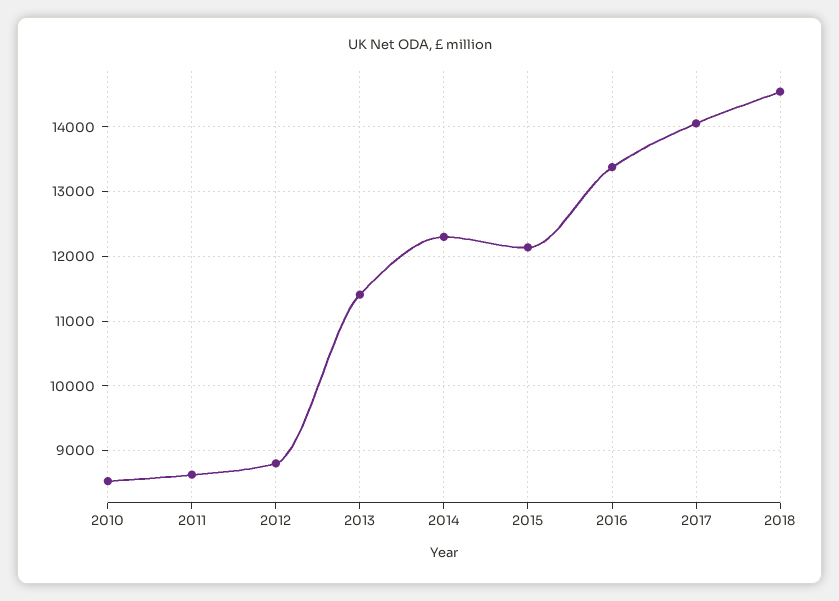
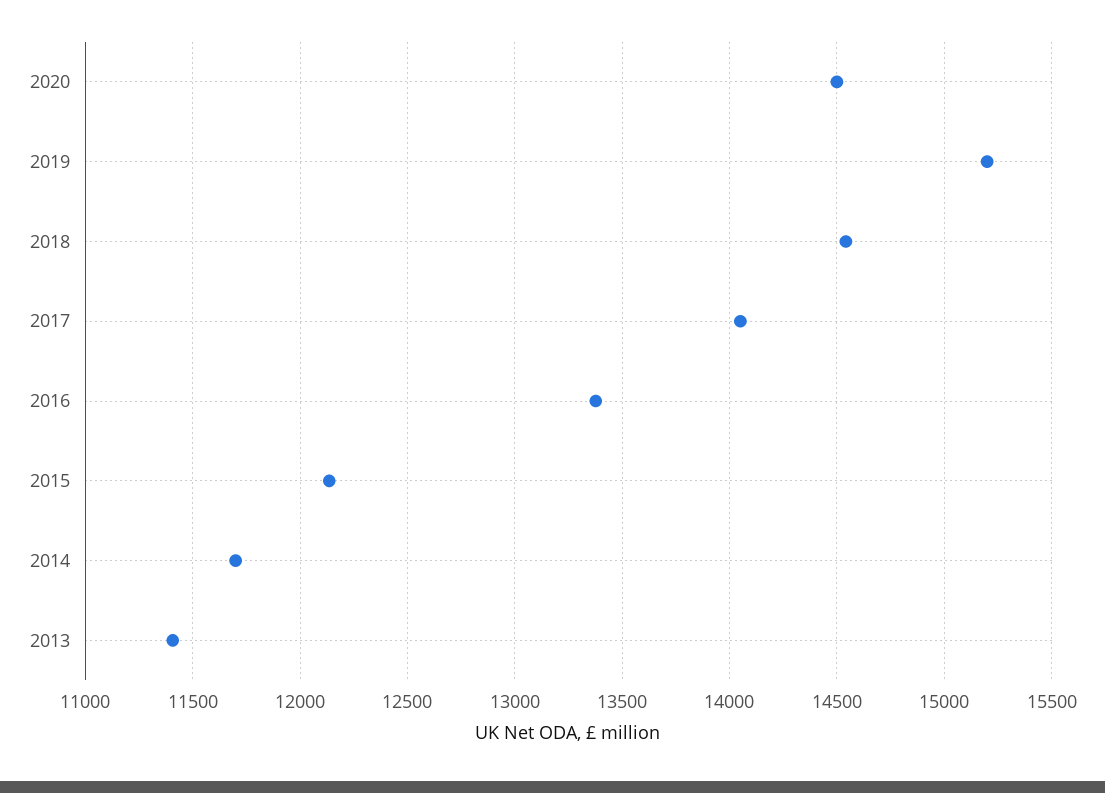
2010: 8500 -> none
2011: 8600 -> none
2012: 8800 -> none
2014: 12300 -> 11700
2020: none -> 14500
2019: none -> 15200

